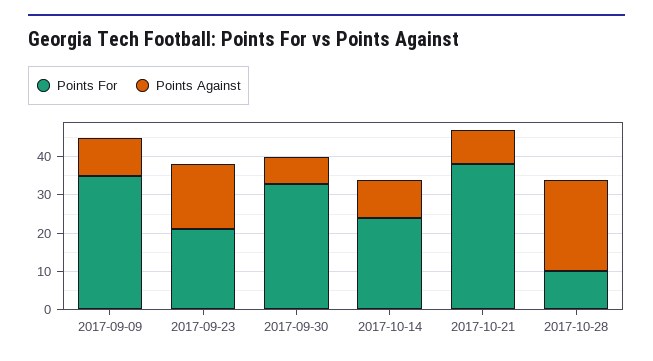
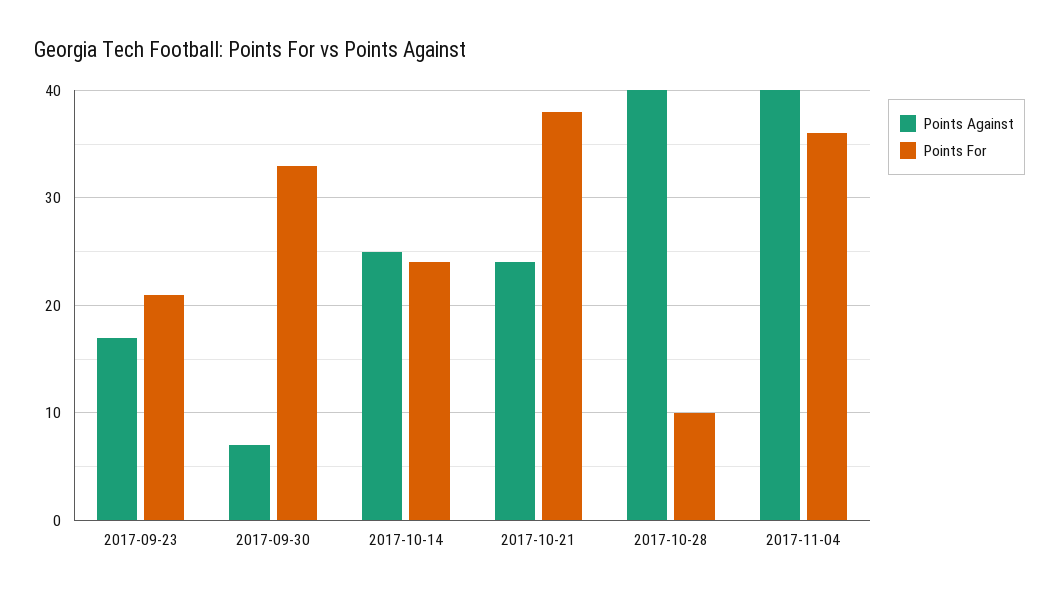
Points For, 2017-09-09: 35 -> none
Points Against, 2017-09-09: 10 -> none
Points Against, 2017-10-14: 10 -> 25
Points Against, 2017-10-21: 10 -> 24
Points Against, 2017-10-28: 25 -> 40
Points Against, 2017-11-04: none -> 40
Points For, 2017-11-04: none -> 36

